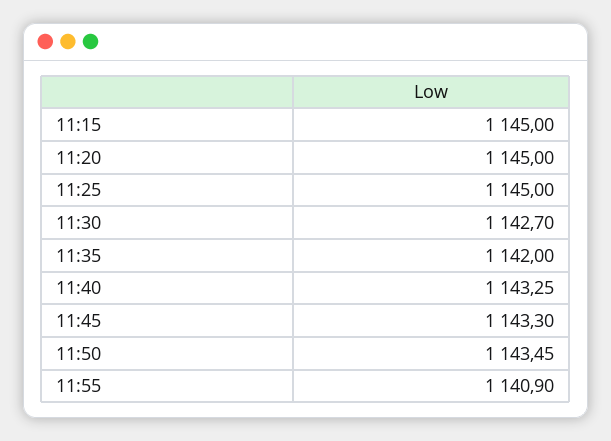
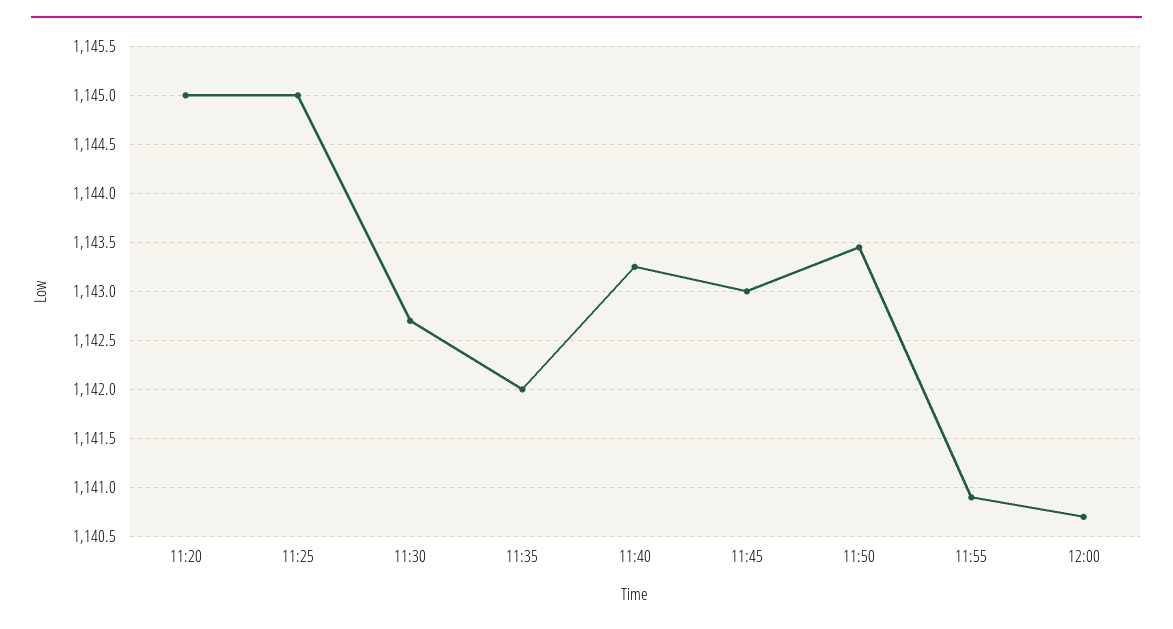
11:15: 1145 -> none
11:45: 1143.3 -> 1143
12:00: none -> 1140.7

